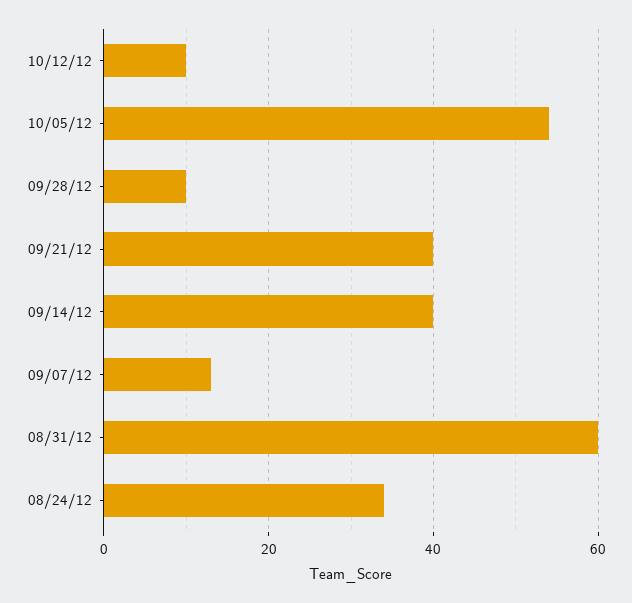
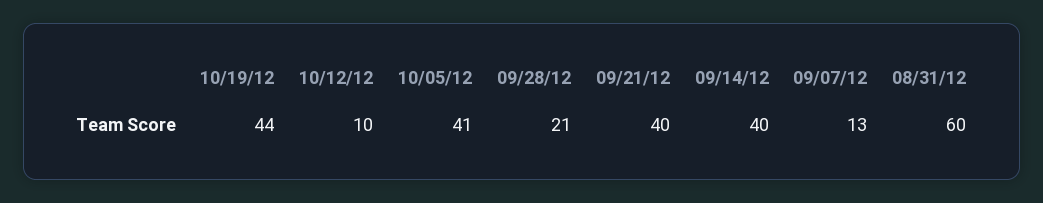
10/05/12: 55 -> 41
09/28/12: 10 -> 21
08/24/12: 35 -> none
10/19/12: none -> 44

